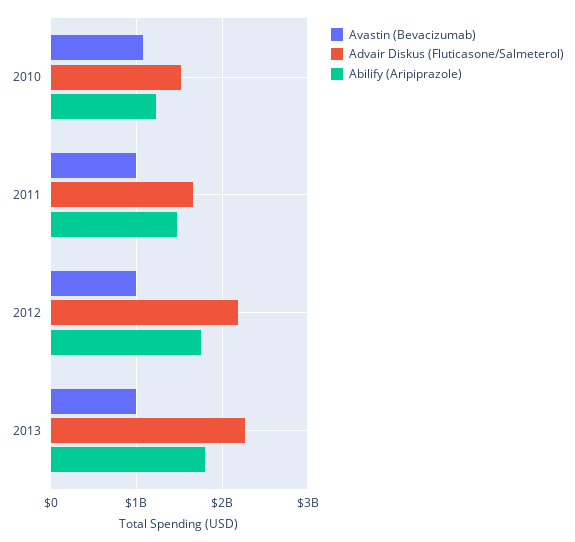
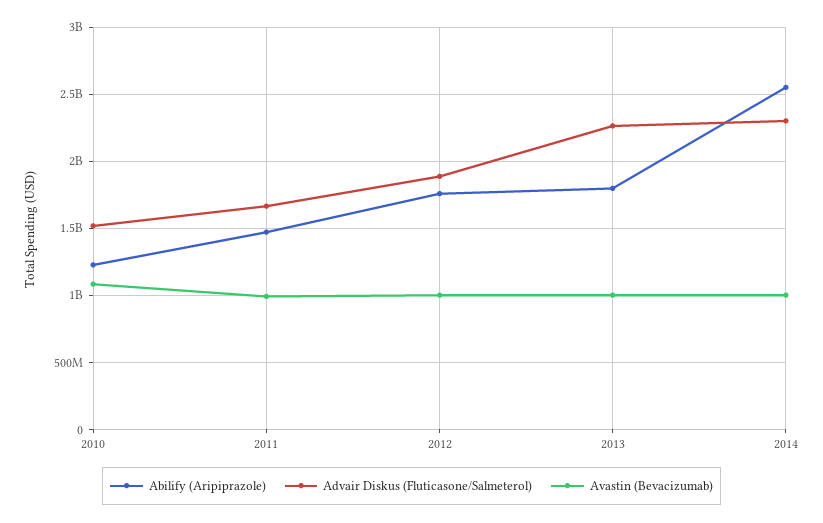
Advair Diskus (Fluticasone/Salmeterol), 2012: 2200000000 -> 1900000000
Abilify (Aripiprazole), 2014: none -> 2550000000
Advair Diskus (Fluticasone/Salmeterol), 2014: none -> 2300000000
Avastin (Bevacizumab), 2014: none -> 1000000000

